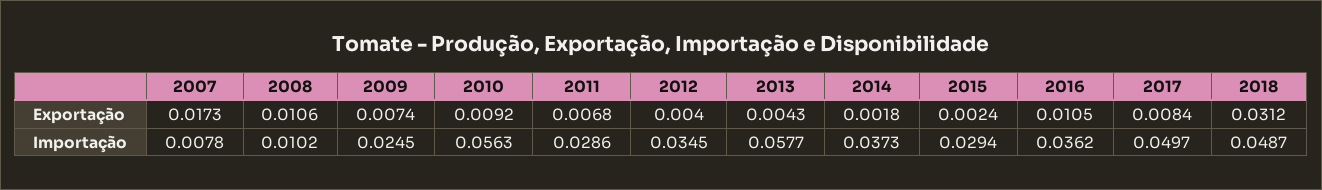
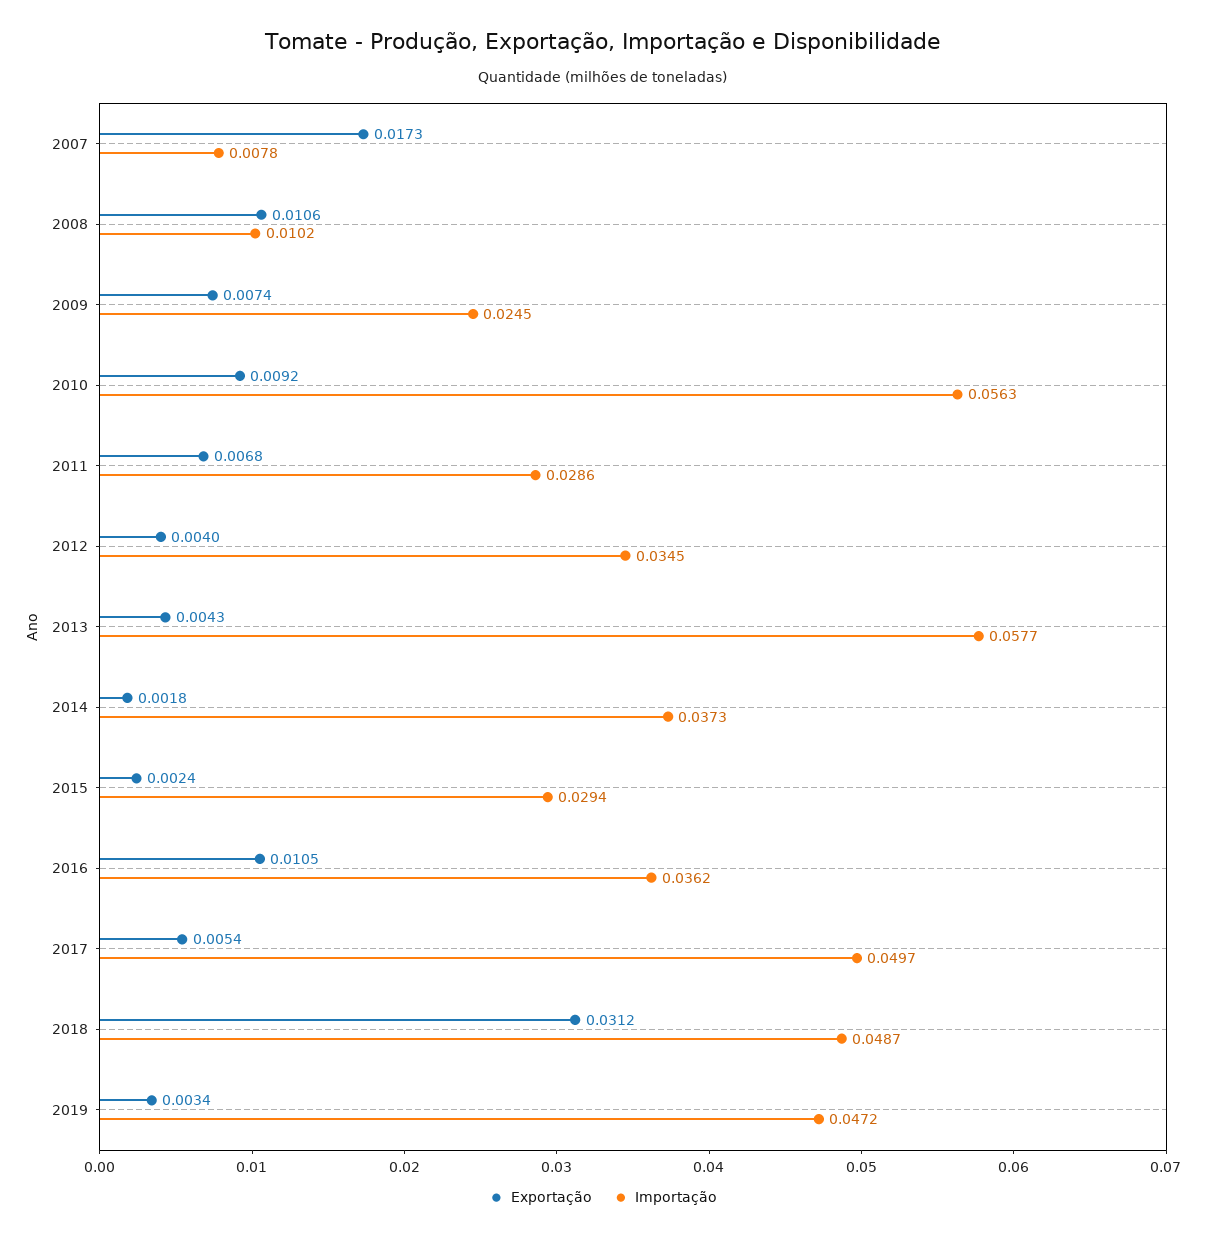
Exportação, 2017: 0.0084 -> 0.0054
Exportação, 2019: none -> 0.0034
Importação, 2019: none -> 0.0472

